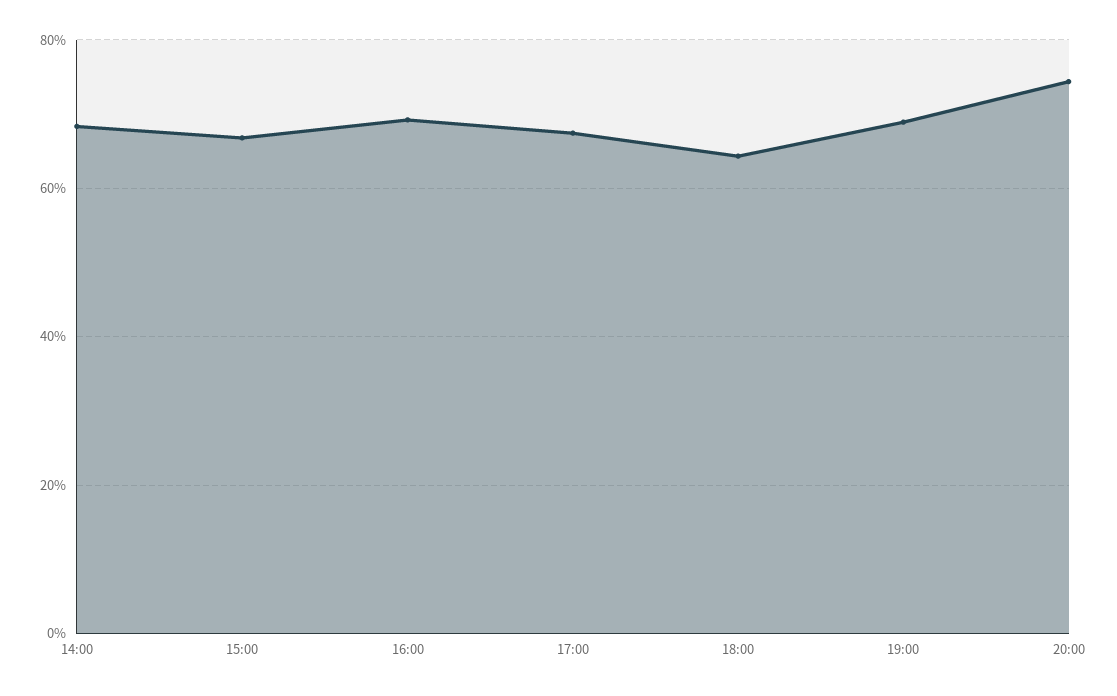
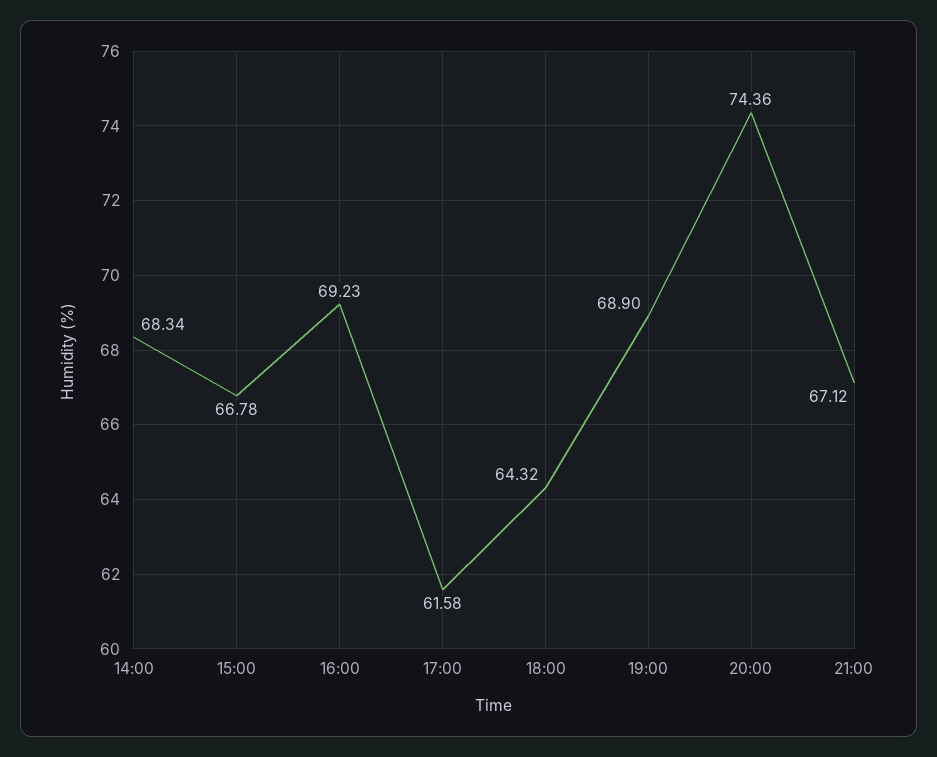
17:00: 68 -> 61.58
21:00: none -> 67.12

